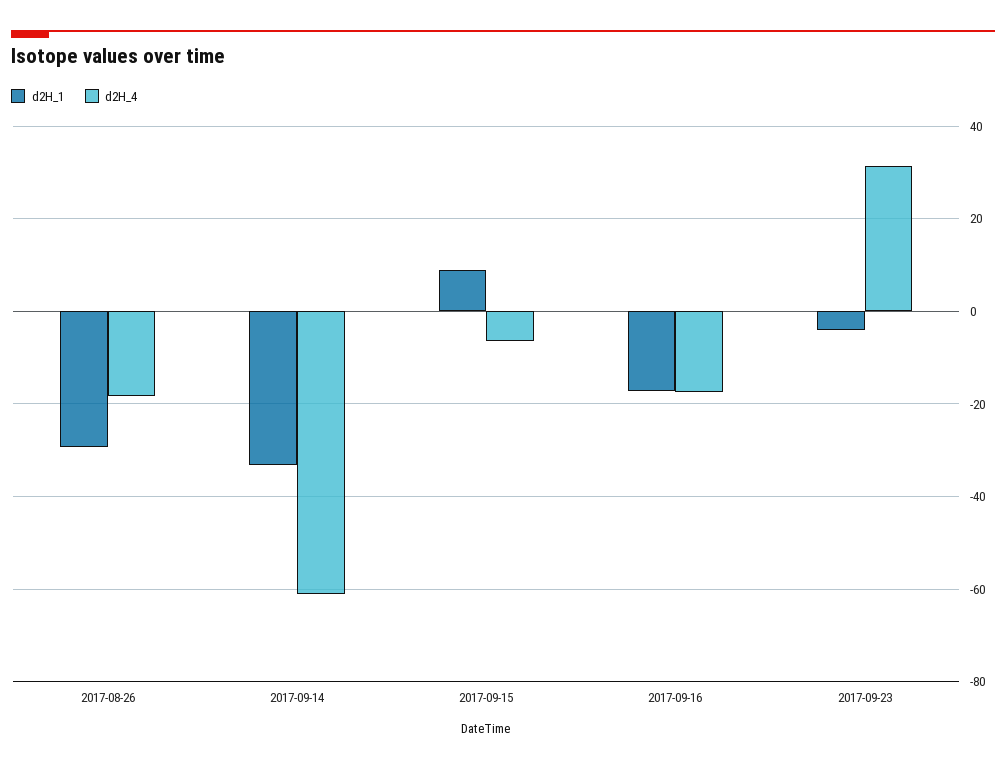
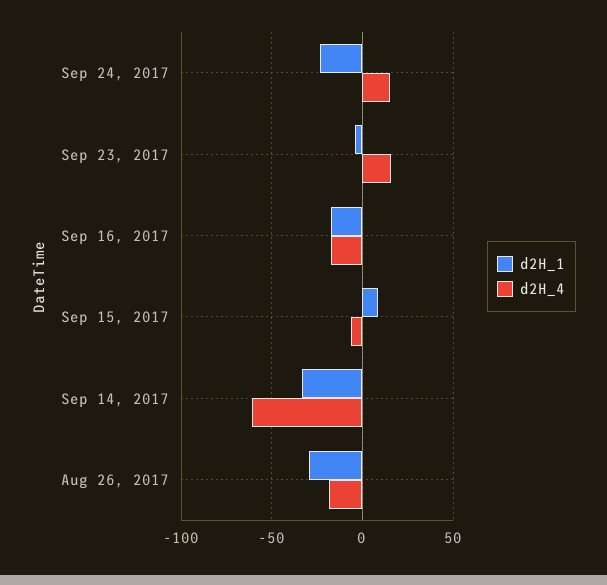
d2H_4, 2017-09-23: 32 -> 15
d2H_1, Sep 24, 2017: none -> -25
d2H_4, Sep 24, 2017: none -> 15

